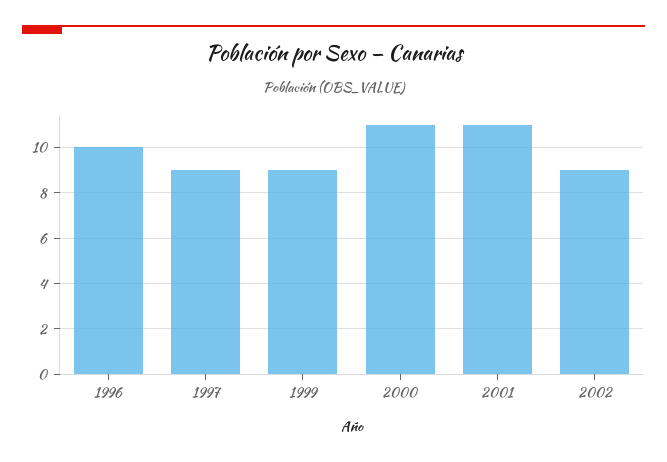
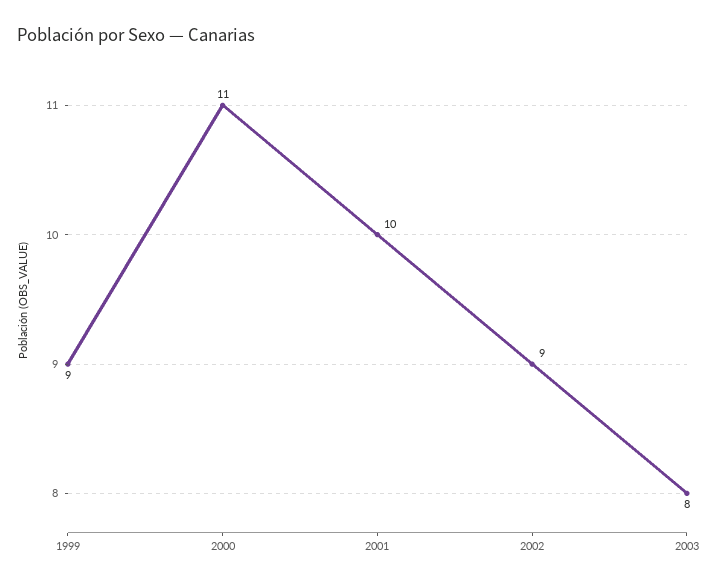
1996: 10 -> none
1997: 9 -> none
2001: 11 -> 10
2003: none -> 8

